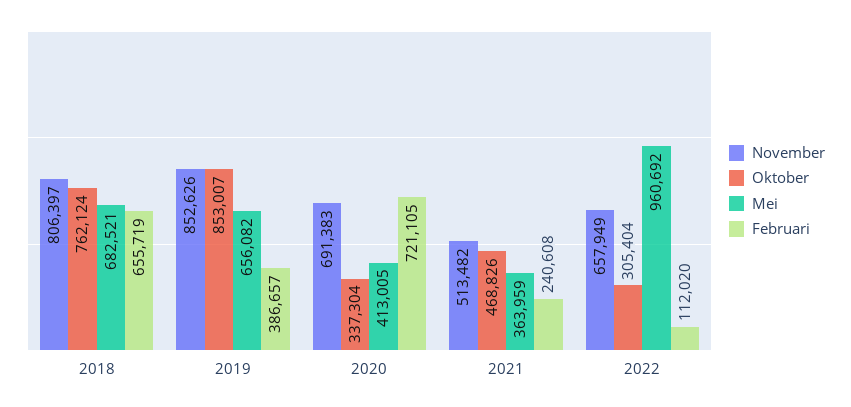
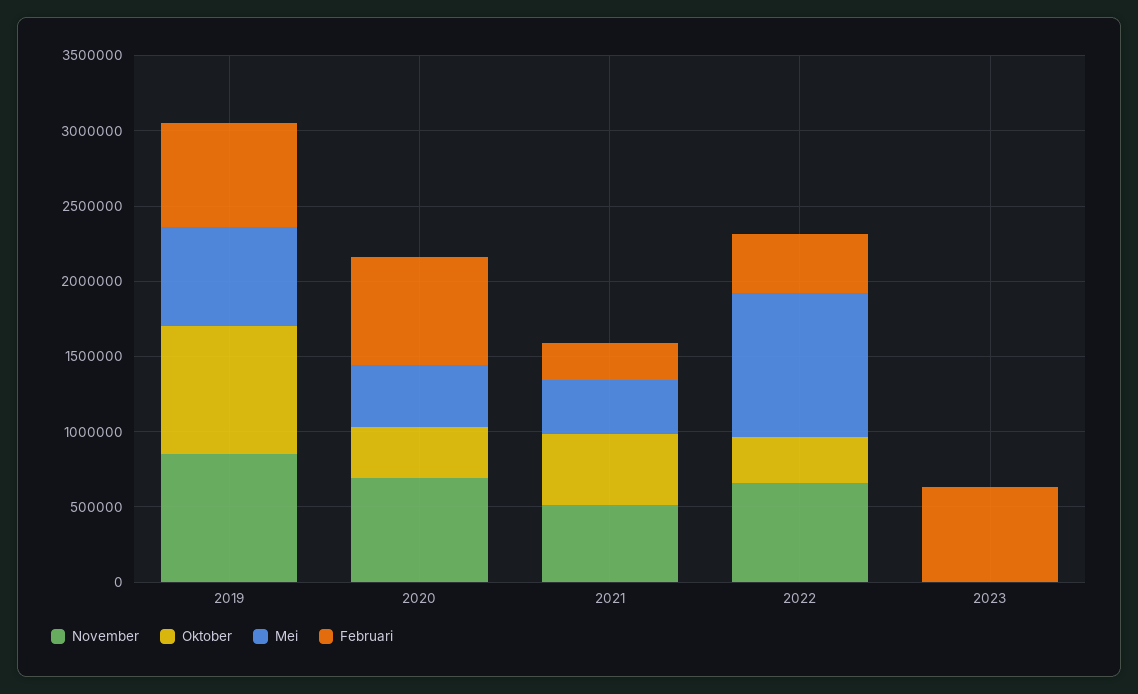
November, 2018: 806397 -> none
Oktober, 2018: 762124 -> none
Mei, 2018: 682521 -> none
Februari, 2018: 655719 -> none
Februari, 2019: 386657 -> 700000
Februari, 2022: 112020 -> 400000
November, 2023: none -> 0
Oktober, 2023: none -> 0
Mei, 2023: none -> 0
Februari, 2023: none -> 600000

